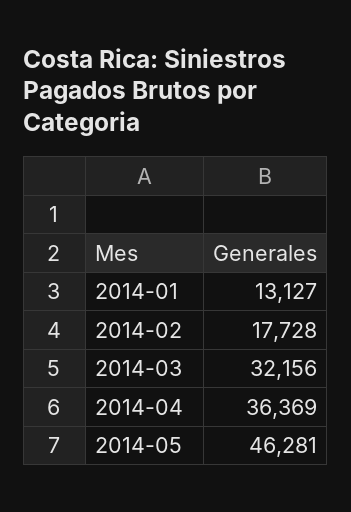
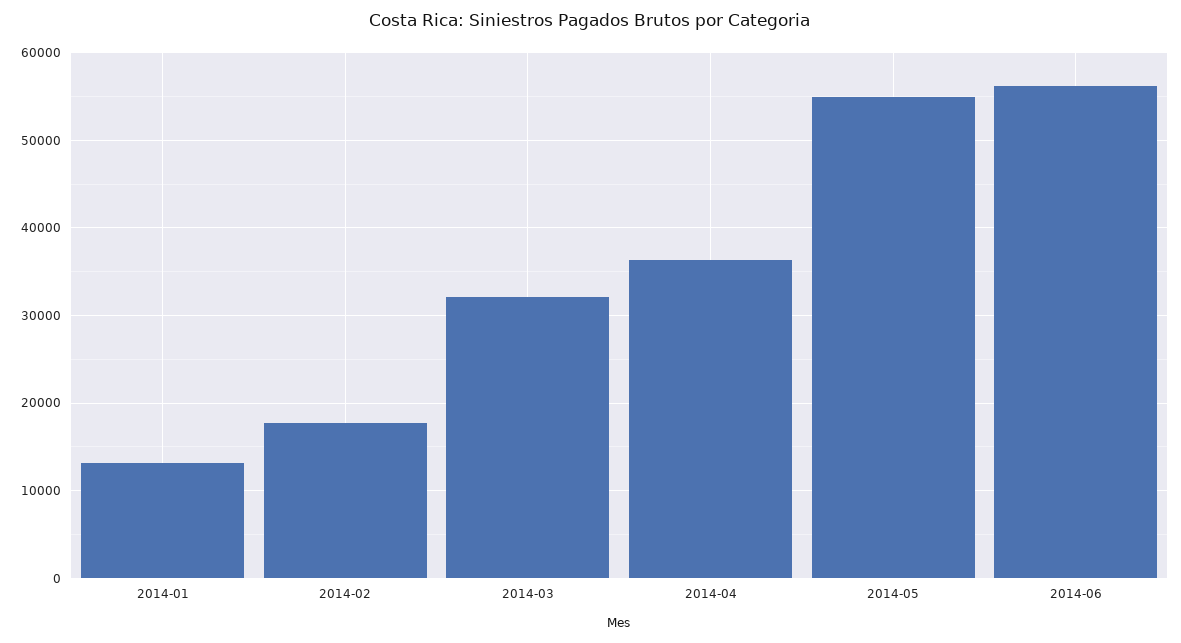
2014-05: 46281 -> 55000
2014-06: none -> 56000

